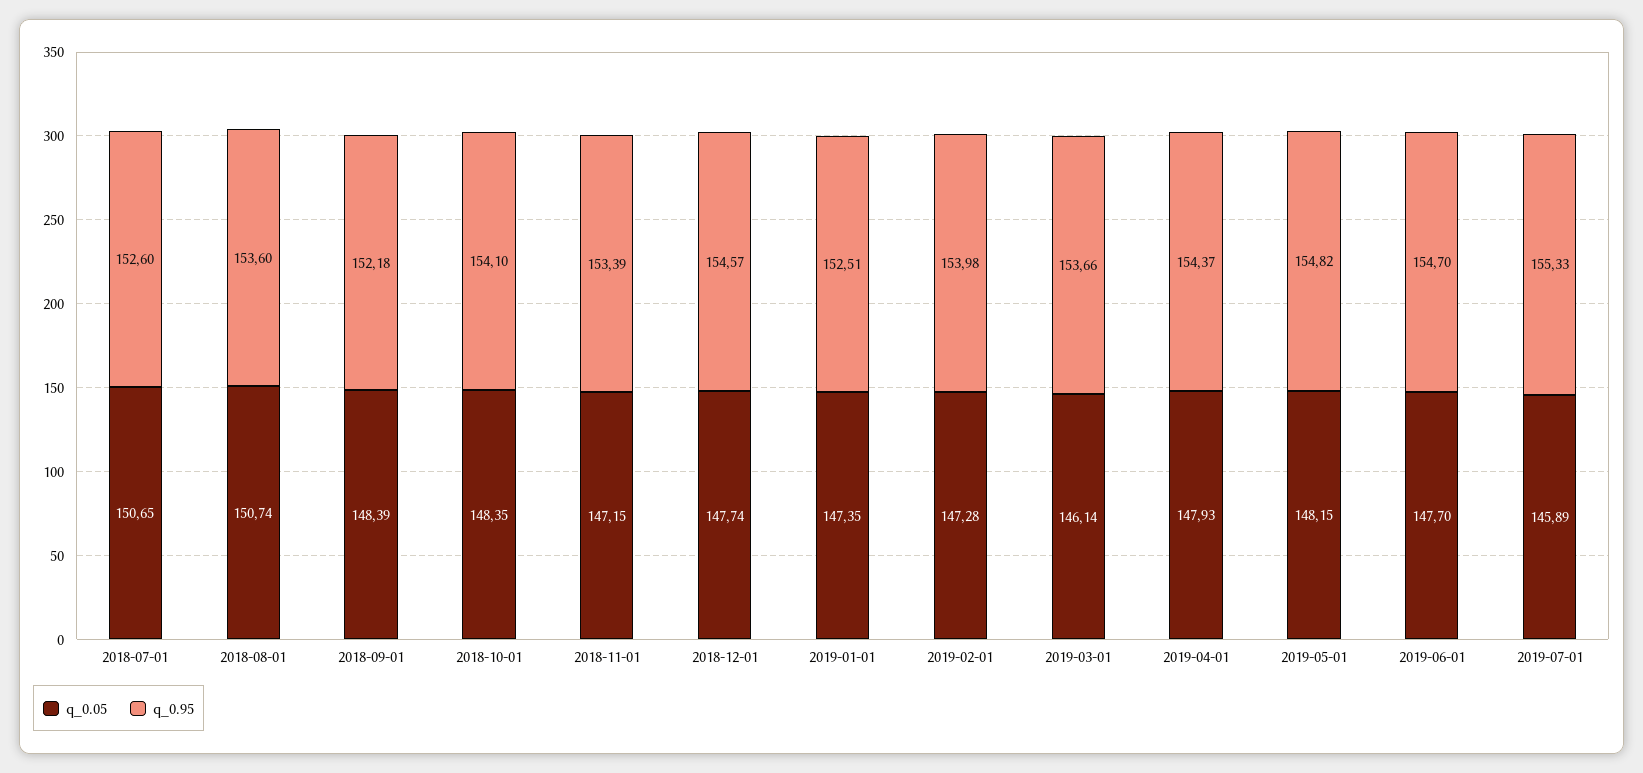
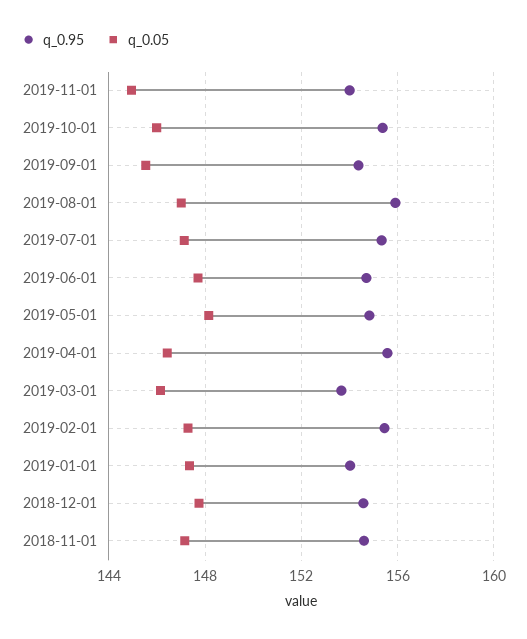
q_0.05, 2018-07-01: 150.65 -> none
q_0.95, 2018-07-01: 152.6 -> none
q_0.05, 2018-08-01: 150.74 -> none
q_0.95, 2018-08-01: 153.6 -> none
q_0.05, 2018-09-01: 148.39 -> none
q_0.95, 2018-09-01: 152.18 -> none
q_0.05, 2018-10-01: 148.35 -> none
q_0.95, 2018-10-01: 154.1 -> none
q_0.95, 2018-11-01: 153.39 -> 154.5
q_0.95, 2019-01-01: 152.51 -> 154
q_0.95, 2019-02-01: 153.98 -> 155.5
q_0.05, 2019-04-01: 147.93 -> 146.5
q_0.95, 2019-04-01: 154.37 -> 155.5
q_0.05, 2019-07-01: 145.89 -> 147
q_0.95, 2019-11-01: none -> 154
q_0.05, 2019-11-01: none -> 145
q_0.95, 2019-10-01: none -> 155.5
q_0.05, 2019-10-01: none -> 146
q_0.95, 2019-09-01: none -> 154.5
q_0.05, 2019-09-01: none -> 145.5
q_0.95, 2019-08-01: none -> 156
q_0.05, 2019-08-01: none -> 147

